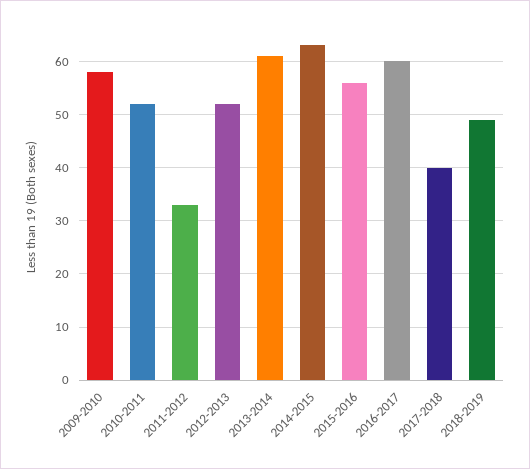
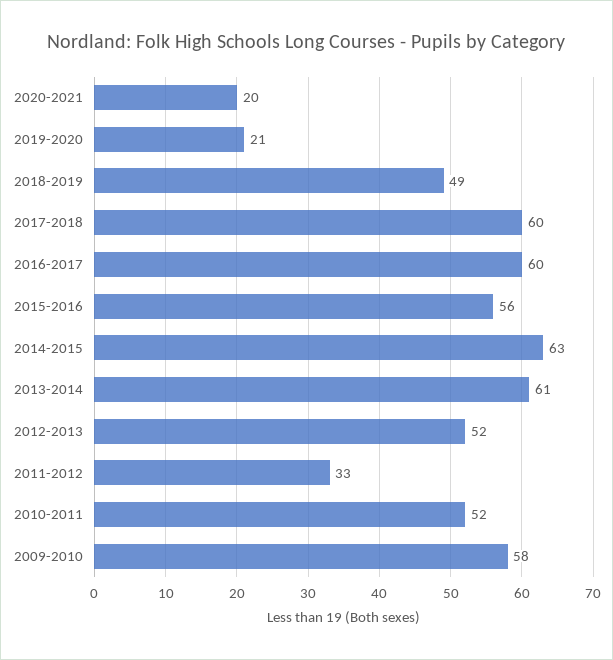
2017-2018: 40 -> 60
2020-2021: none -> 20
2019-2020: none -> 21

